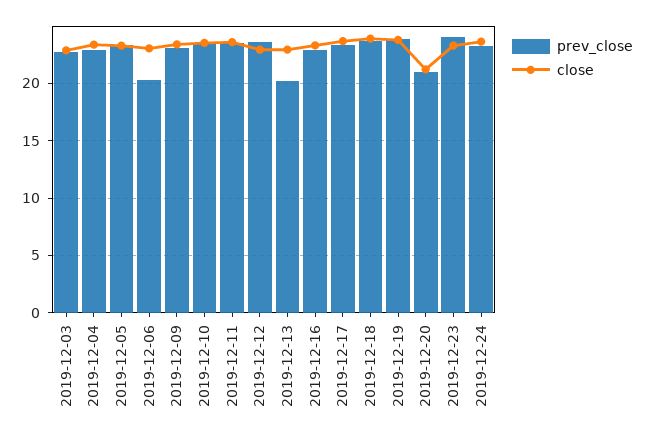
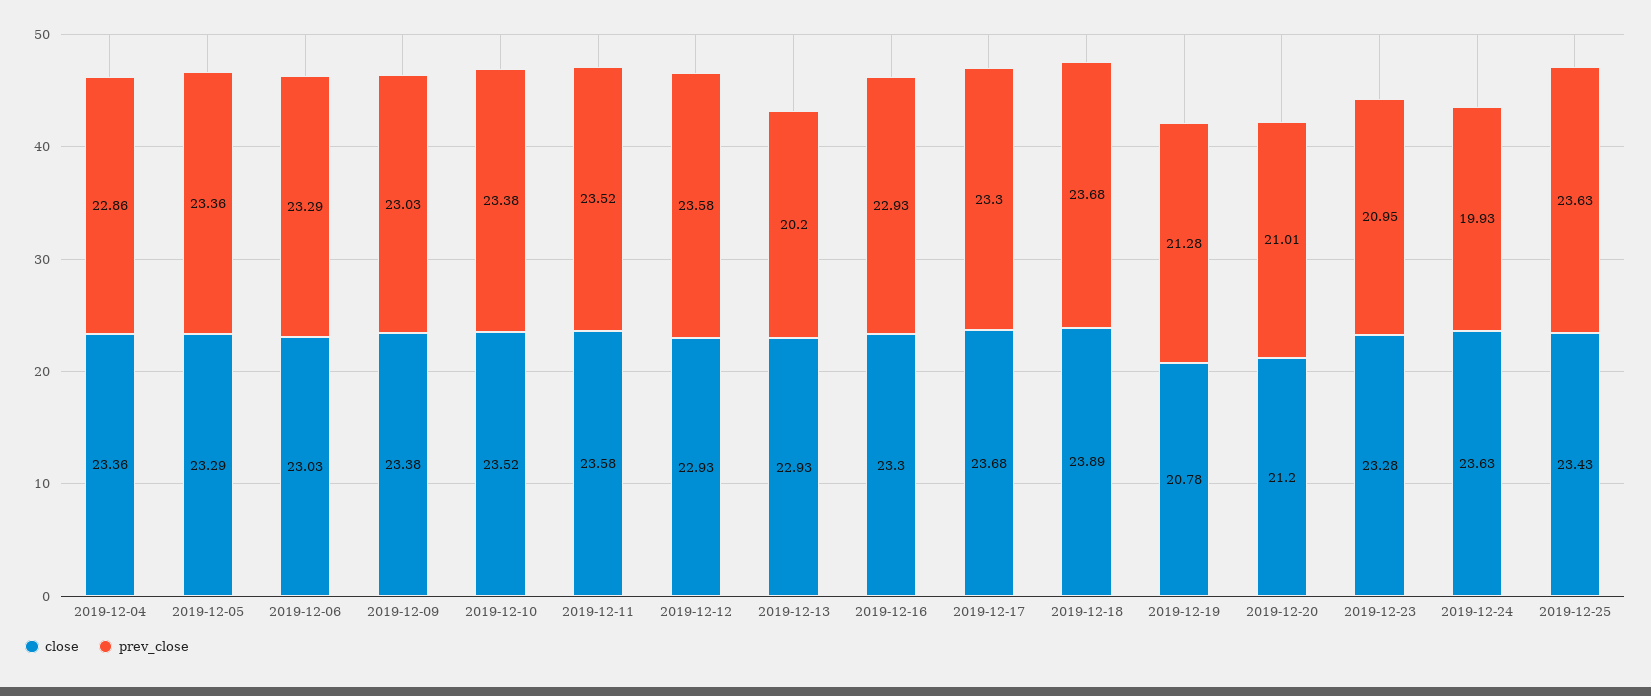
prev_close, 2019-12-03: 23 -> none
close, 2019-12-03: 23 -> none
prev_close, 2019-12-06: 20 -> 23.29
prev_close, 2019-12-19: 24 -> 21.28
close, 2019-12-19: 24 -> 20.78
prev_close, 2019-12-23: 24 -> 20.95
prev_close, 2019-12-24: 23 -> 19.93
close, 2019-12-25: none -> 23.43
prev_close, 2019-12-25: none -> 23.63

